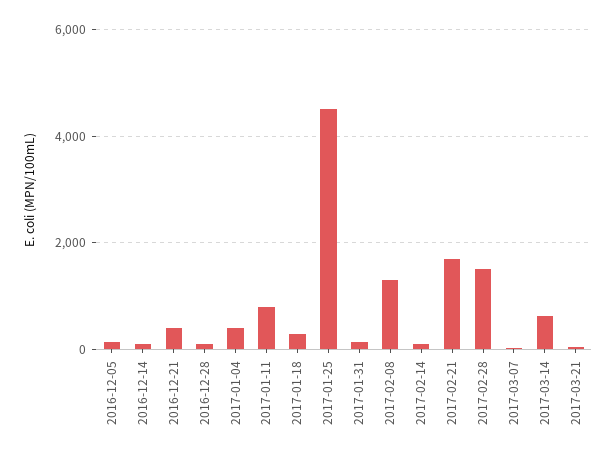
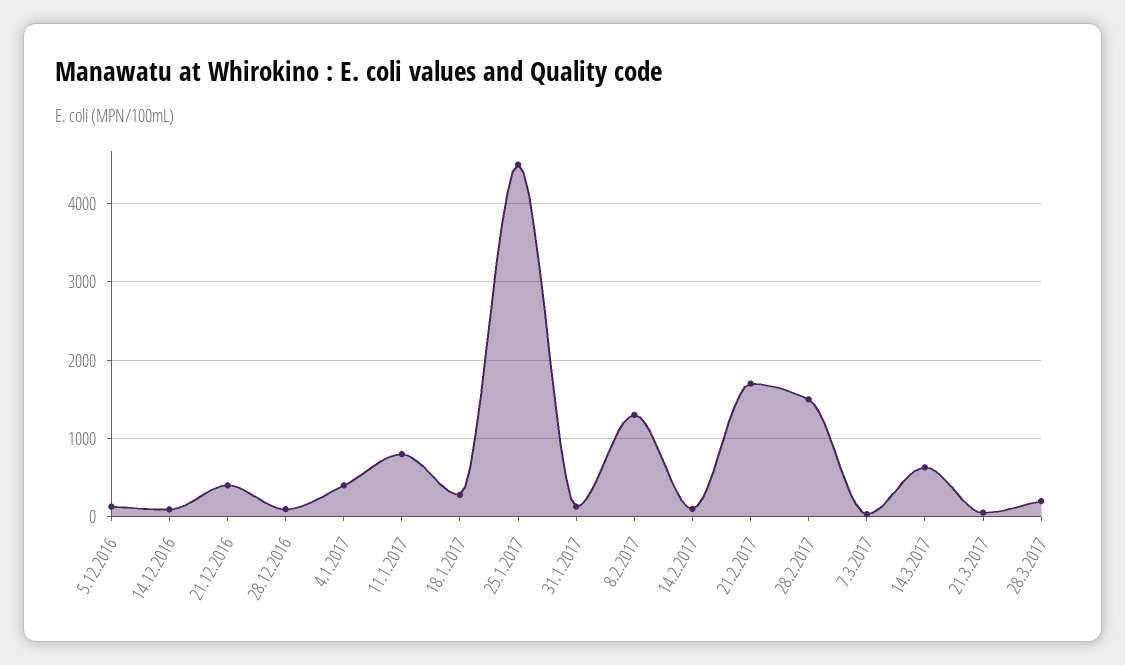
28.3.2017: none -> 200

